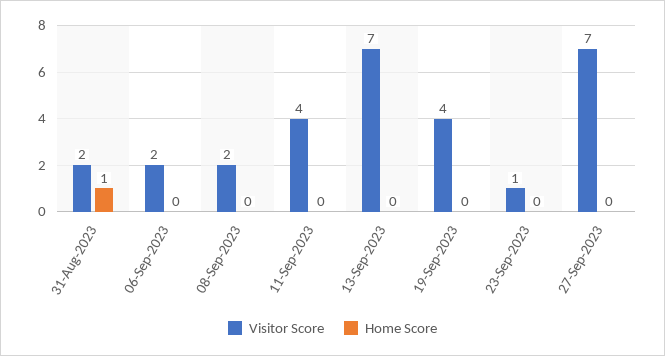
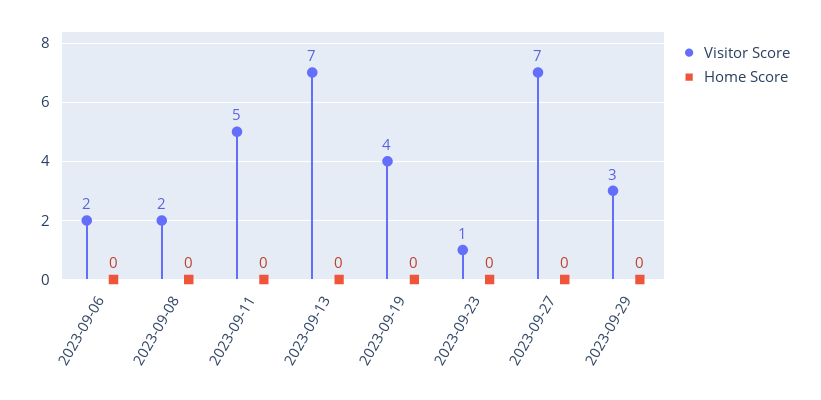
Visitor Score, 31-Aug-2023: 2 -> none
Home Score, 31-Aug-2023: 1 -> none
Visitor Score, 11-Sep-2023: 4 -> 5
Visitor Score, 2023-09-29: none -> 3
Home Score, 2023-09-29: none -> 0

